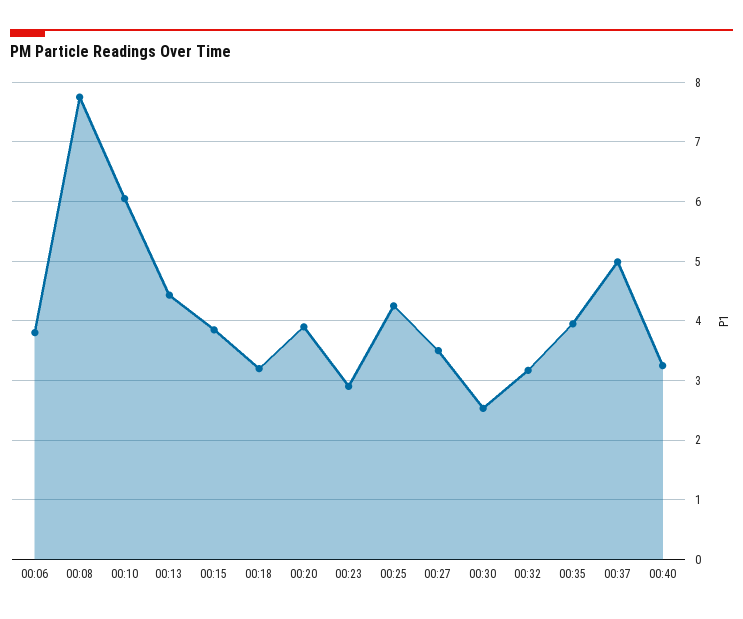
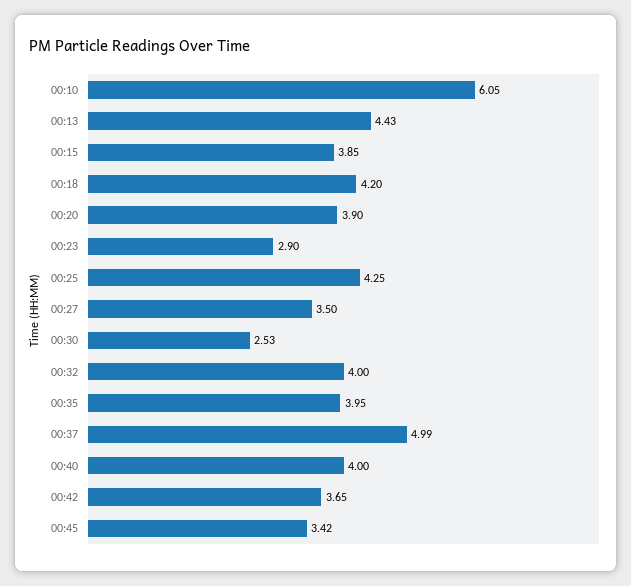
00:06: 3.8 -> none
00:08: 7.8 -> none
00:18: 3.2 -> 4.2
00:32: 3.2 -> 4
00:40: 3.2 -> 4
00:42: none -> 3.65
00:45: none -> 3.42

